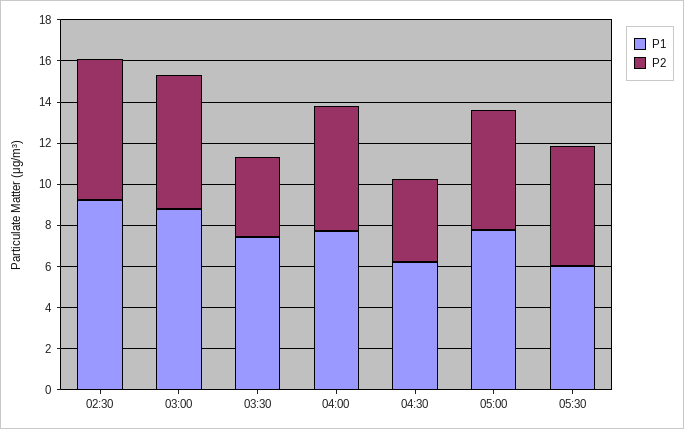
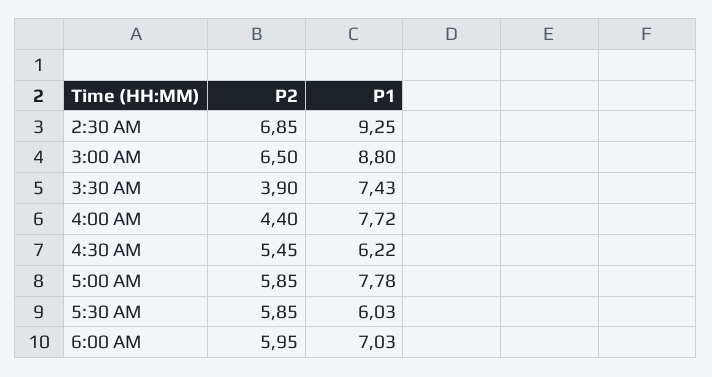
P2, 04:00: 6 -> 4.4
P2, 04:30: 4 -> 5.45
P2, 6:00 AM: none -> 5.95
P1, 6:00 AM: none -> 7.03

